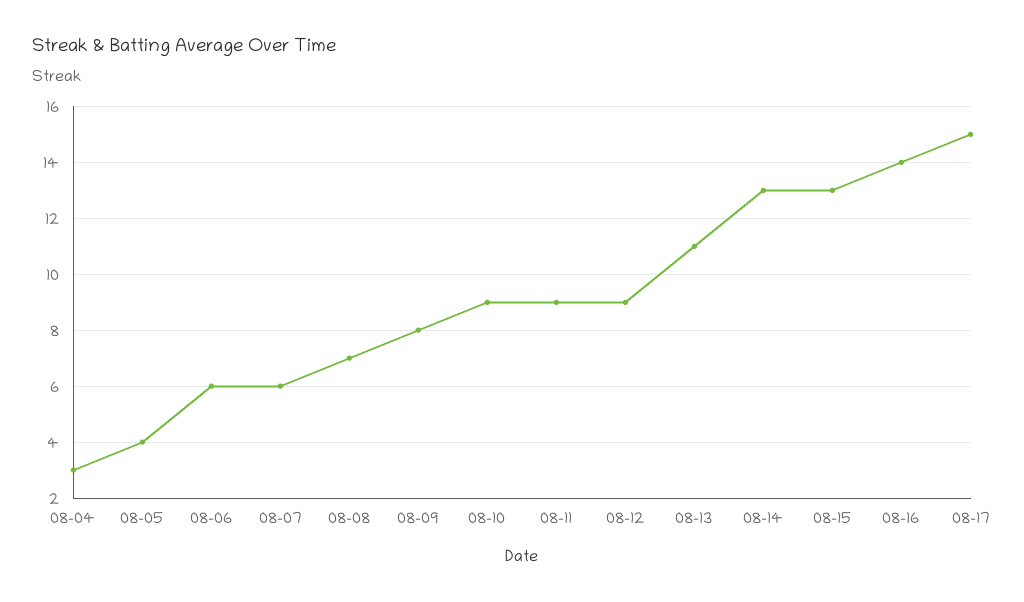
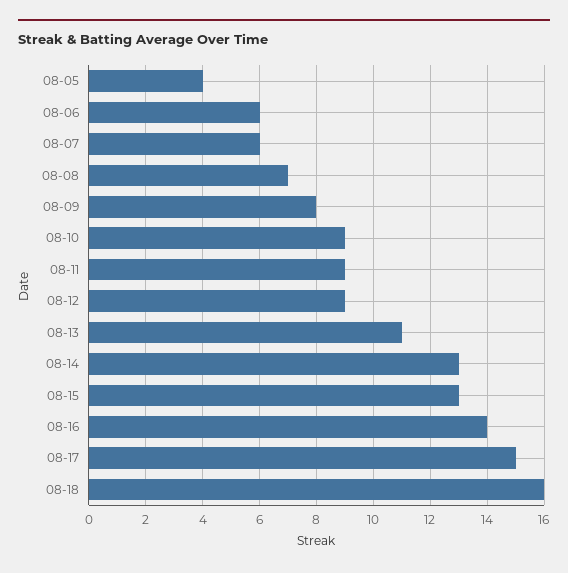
08-04: 3 -> none
08-18: none -> 16

